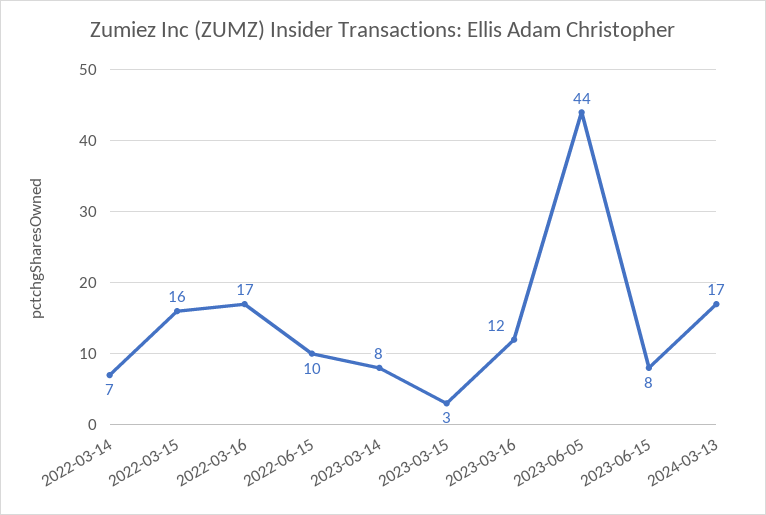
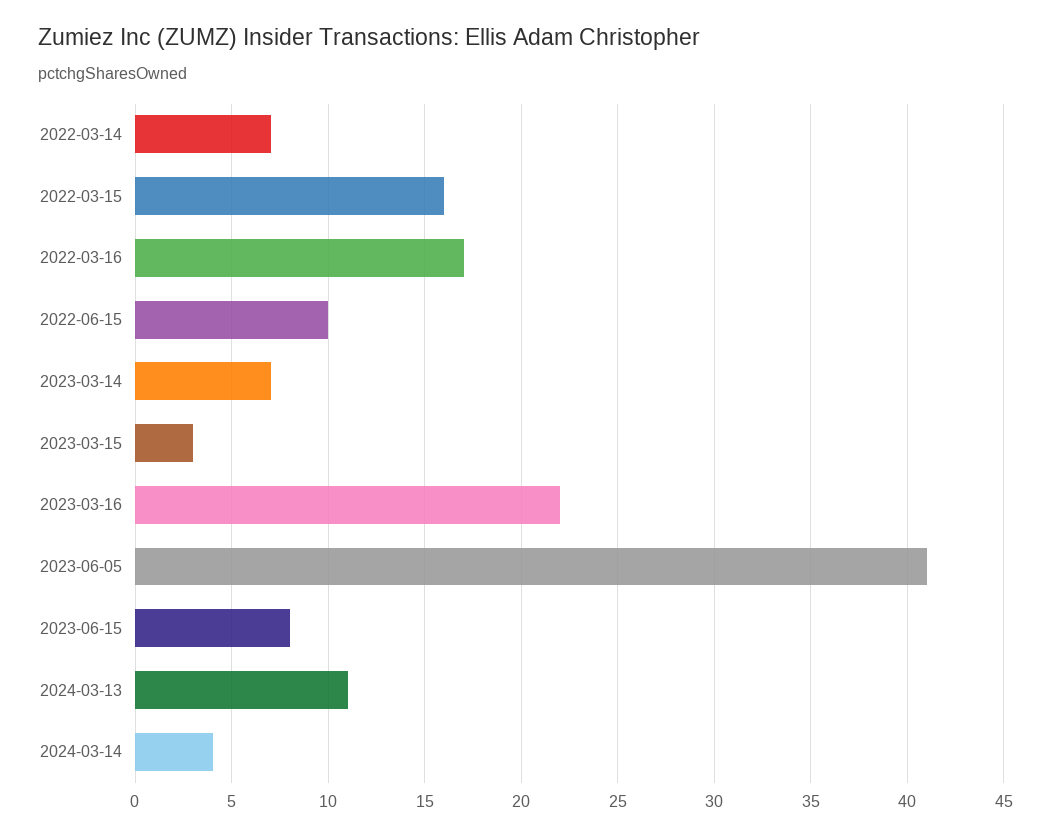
2023-03-14: 8 -> 7
2023-03-16: 12 -> 22
2023-06-05: 44 -> 41
2024-03-13: 17 -> 11
2024-03-14: none -> 4

